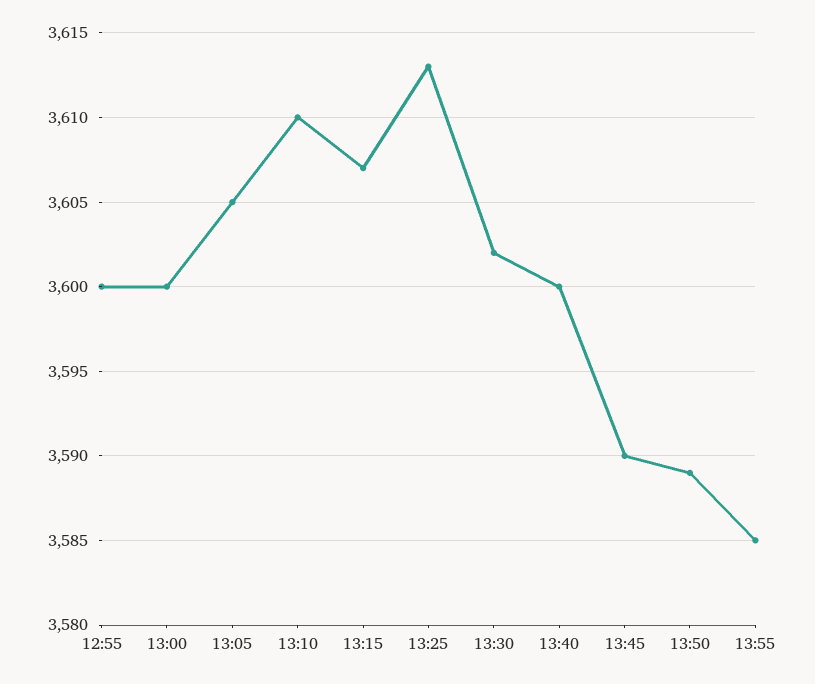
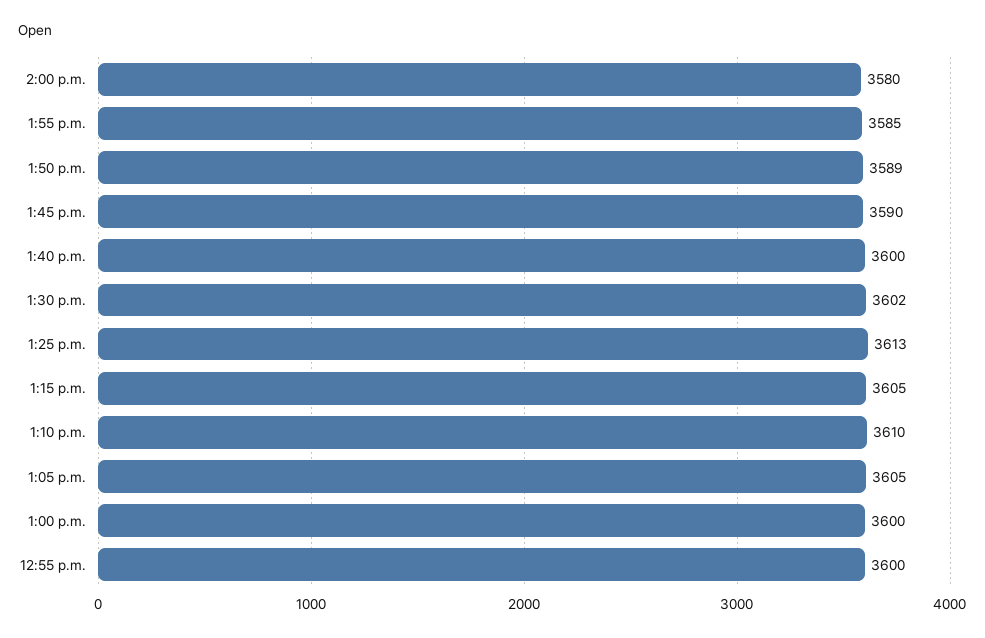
13:15: 3607 -> 3605
2:00 p.m.: none -> 3580

